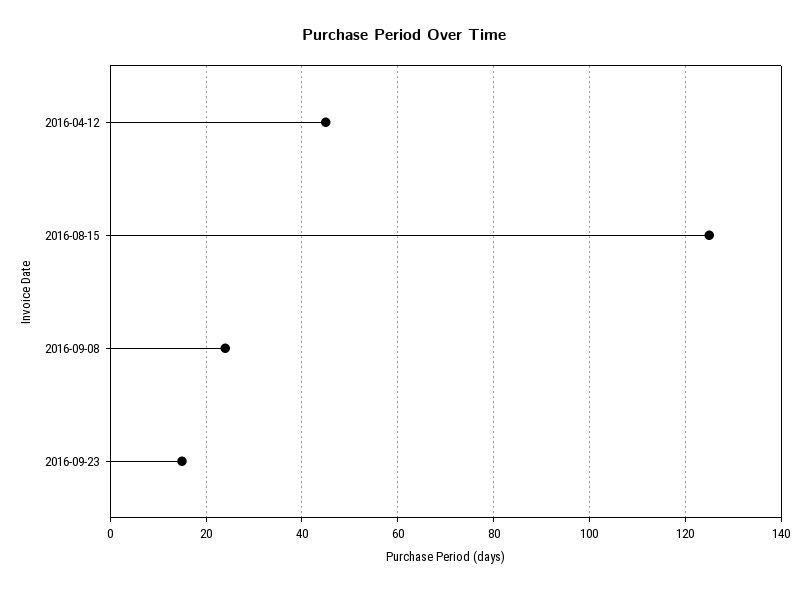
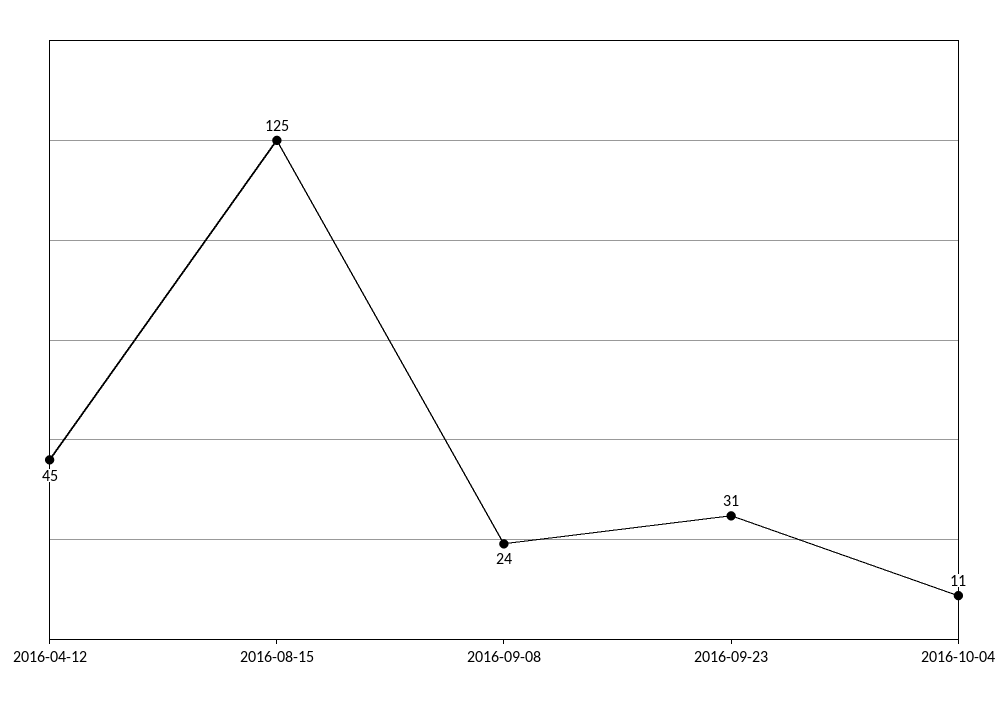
2016-09-23: 15 -> 31
2016-10-04: none -> 11

